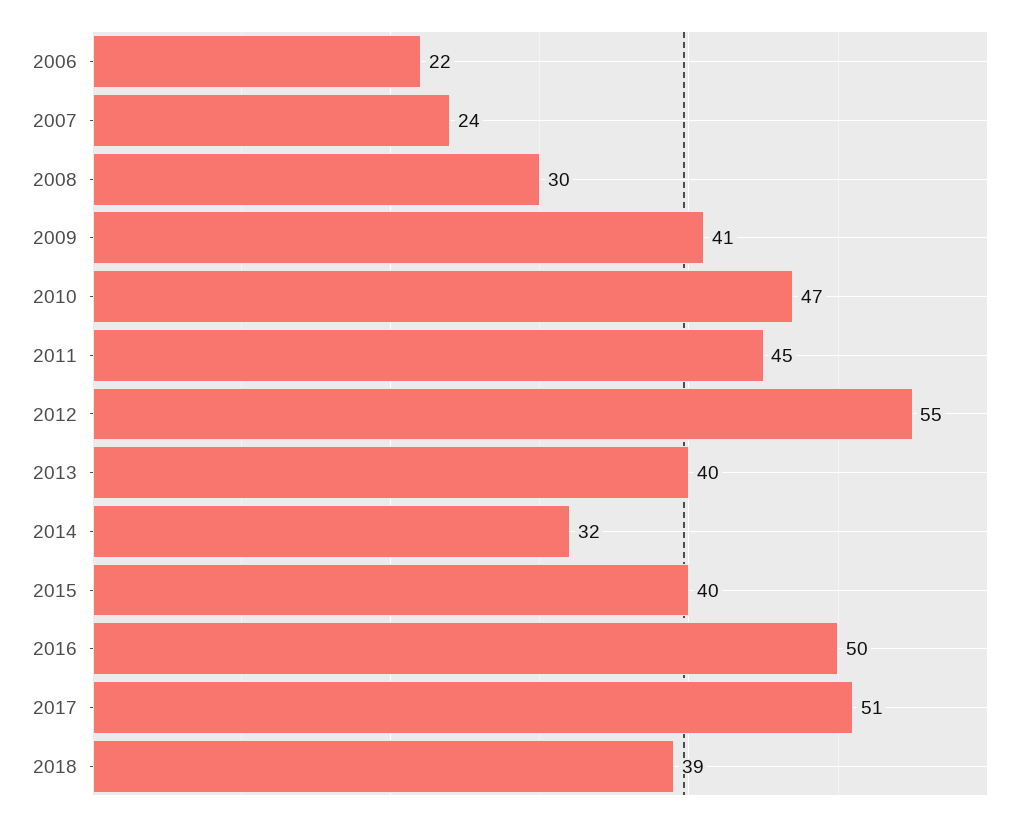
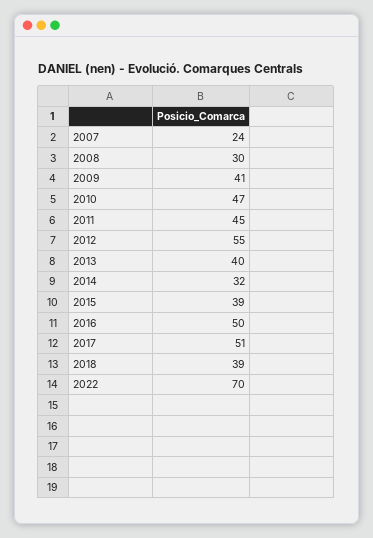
2006: 22 -> none
2015: 40 -> 39
2022: none -> 70

